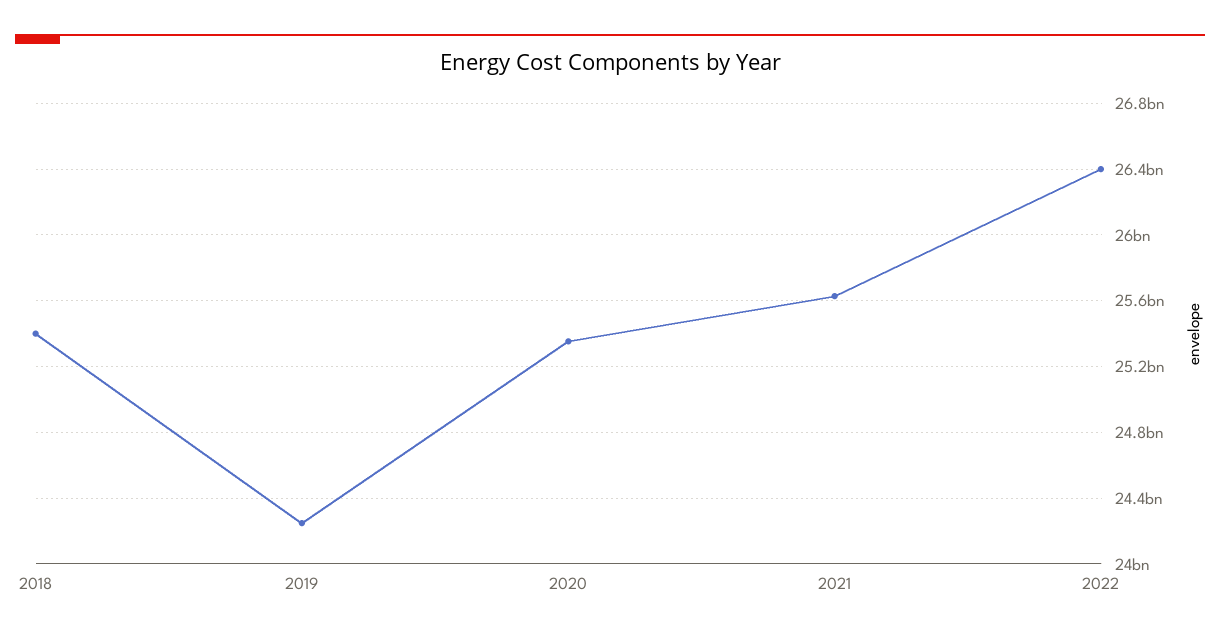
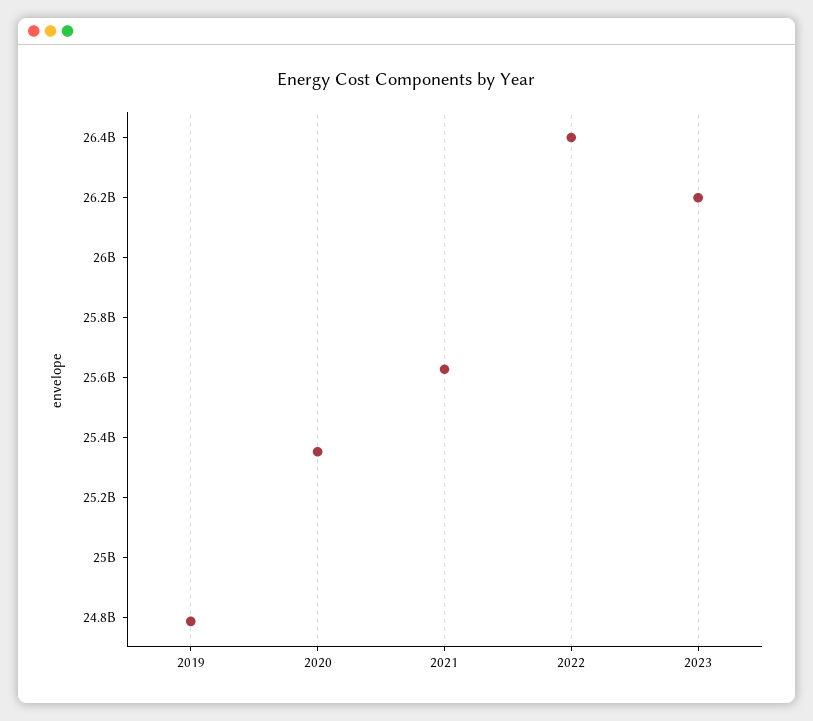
2018: 25400000000 -> none
2019: 24250000000 -> 24800000000
2023: none -> 26200000000

